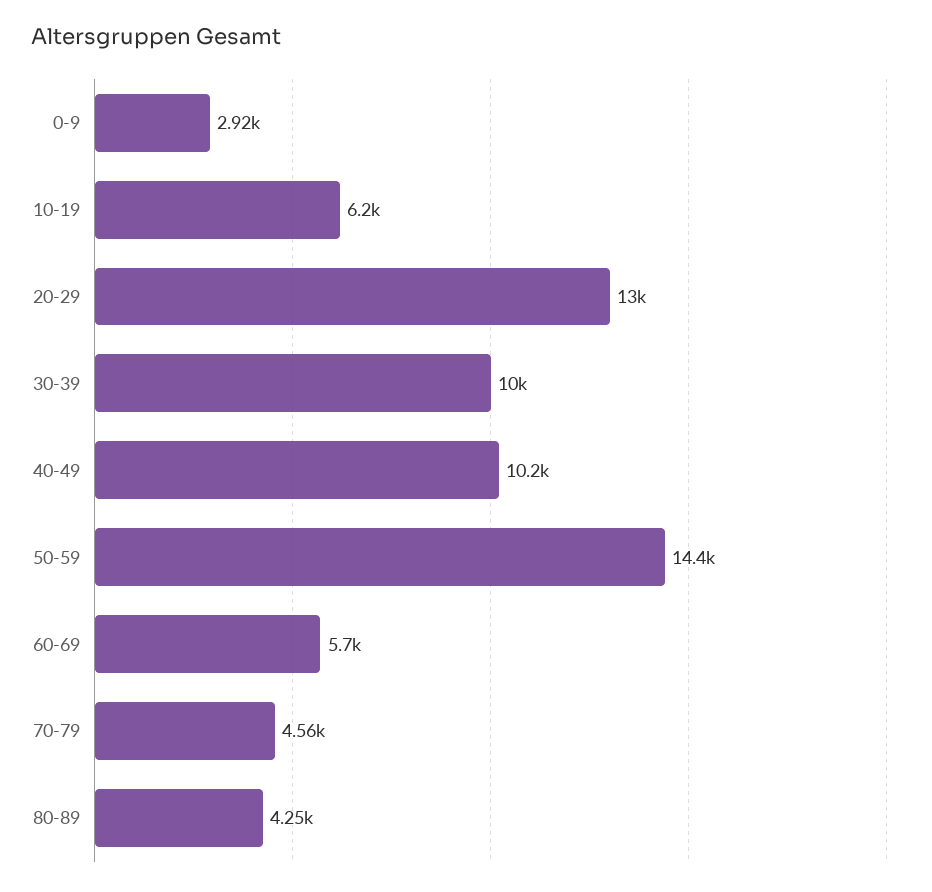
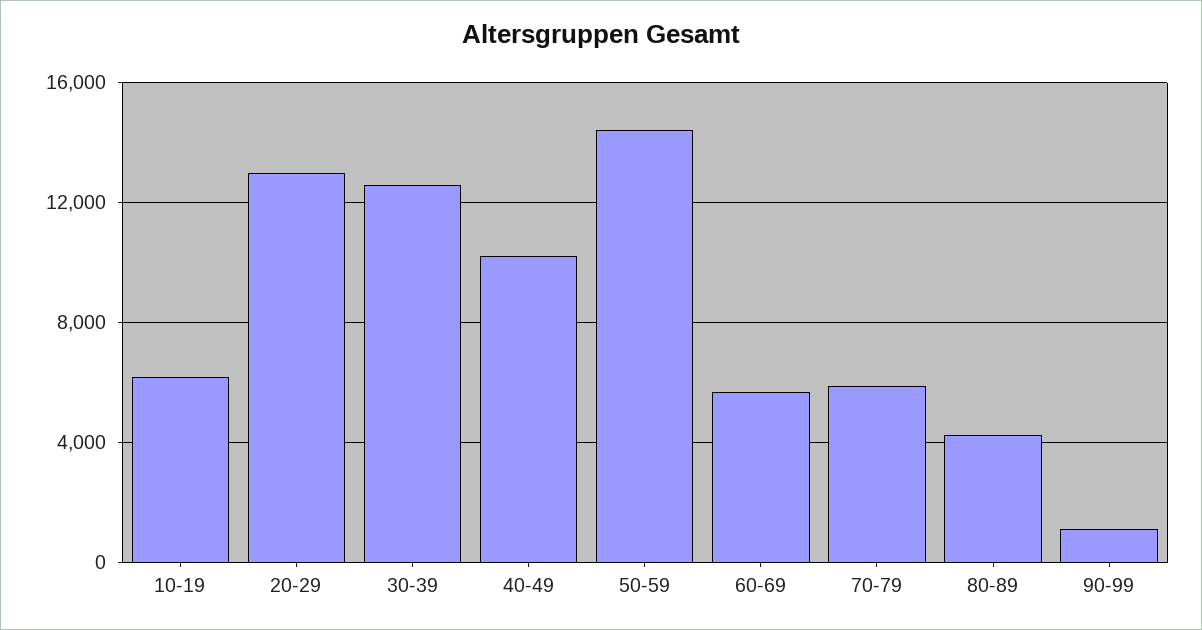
0-9: 2920 -> none
30-39: 10000 -> 12500
70-79: 4560 -> 6000
90-99: none -> 1000

